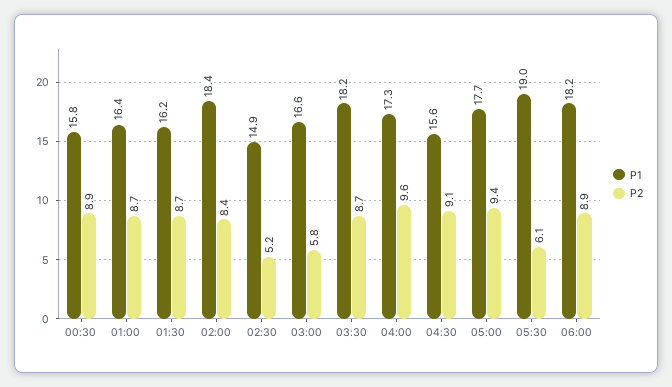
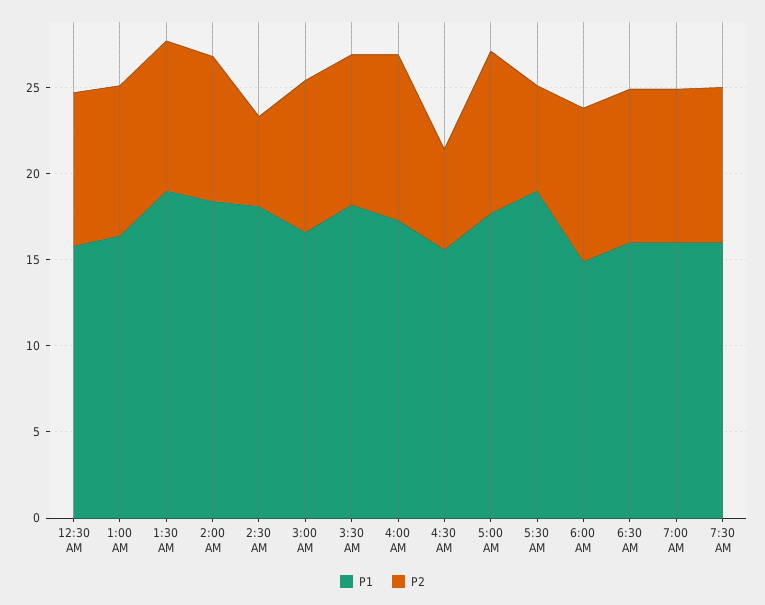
P1, 01:30: 16.2 -> 19
P1, 02:30: 14.9 -> 18
P2, 03:00: 5.8 -> 9
P2, 04:30: 9.1 -> 6
P1, 06:00: 18.2 -> 15
P1, 6:30 AM: none -> 16
P2, 6:30 AM: none -> 9
P1, 7:00 AM: none -> 16
P2, 7:00 AM: none -> 9
P1, 7:30 AM: none -> 16
P2, 7:30 AM: none -> 9

